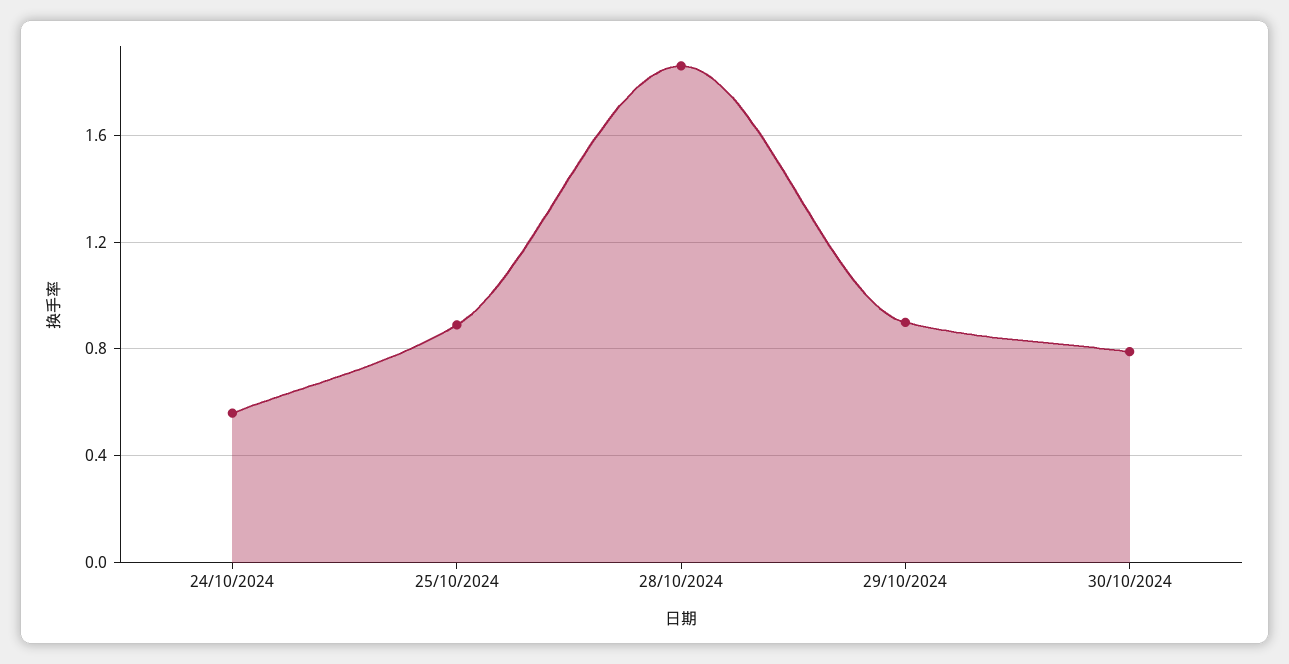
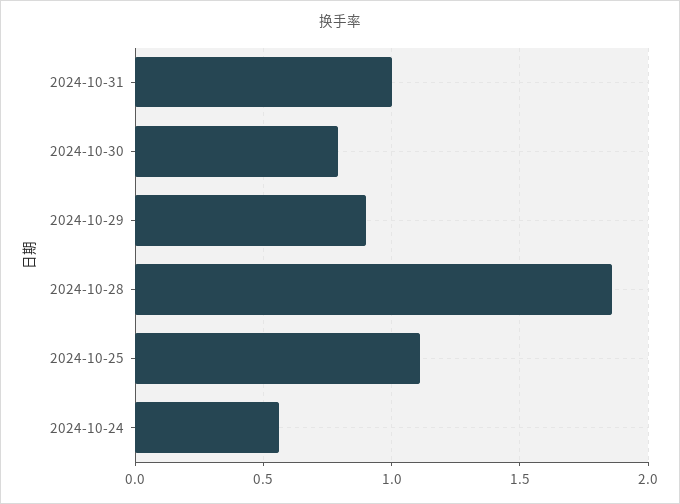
25/10/2024: 0.9 -> 1.1
2024-10-31: none -> 1

